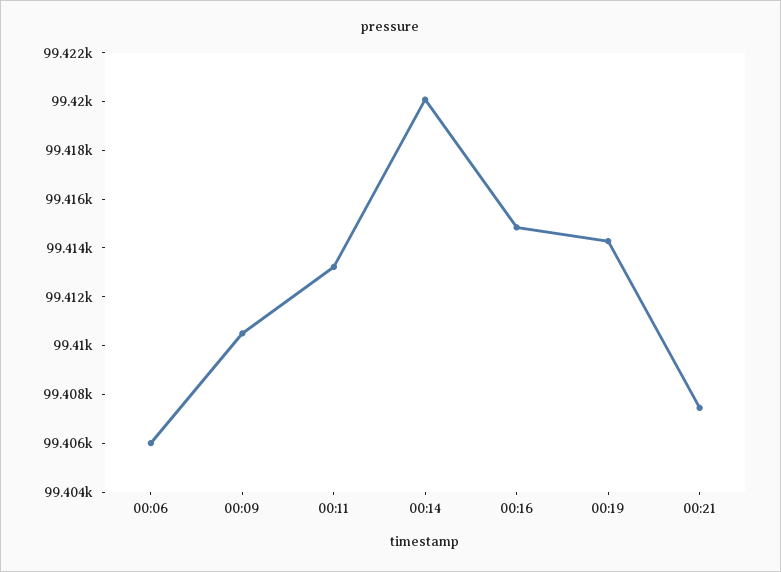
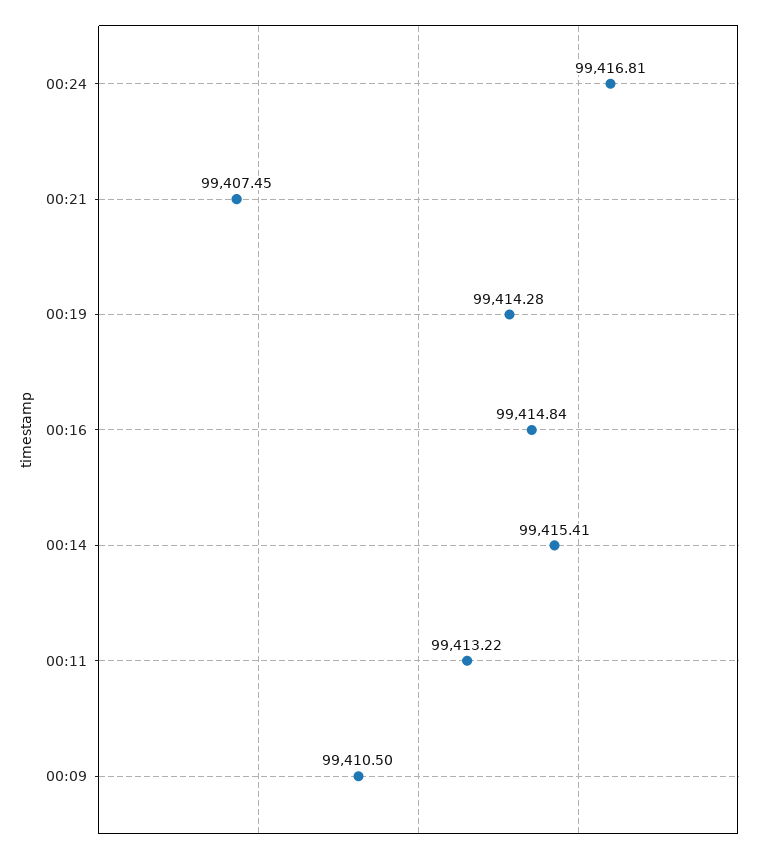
00:06: 99406 -> none
00:14: 99420 -> 99415.41
00:24: none -> 99416.81

